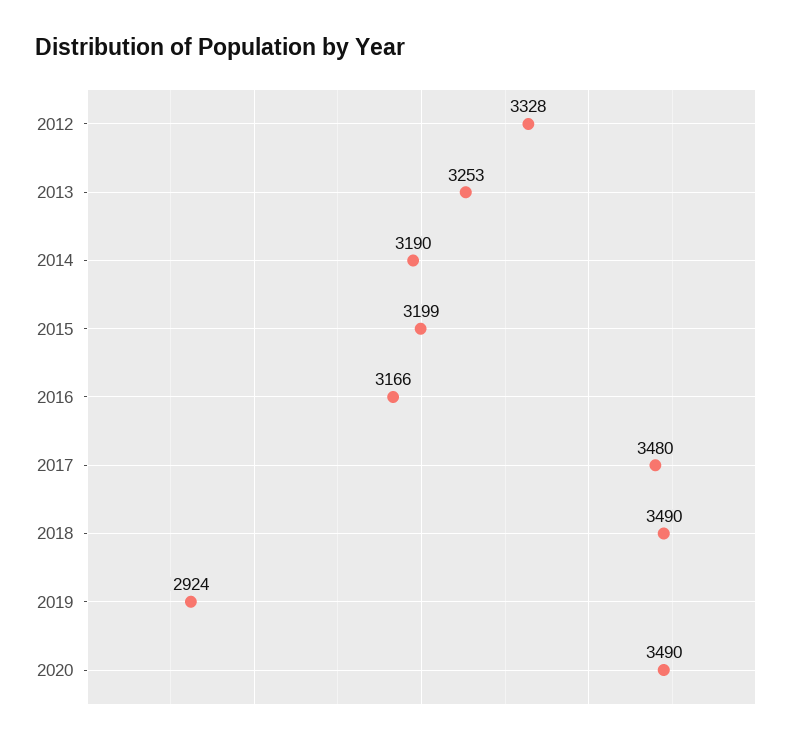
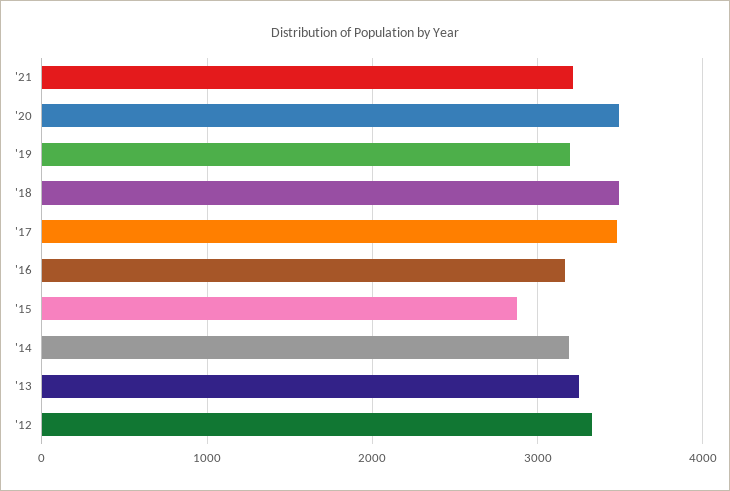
2015: 3199 -> 2900
2019: 2924 -> 3200
'21: none -> 3200

